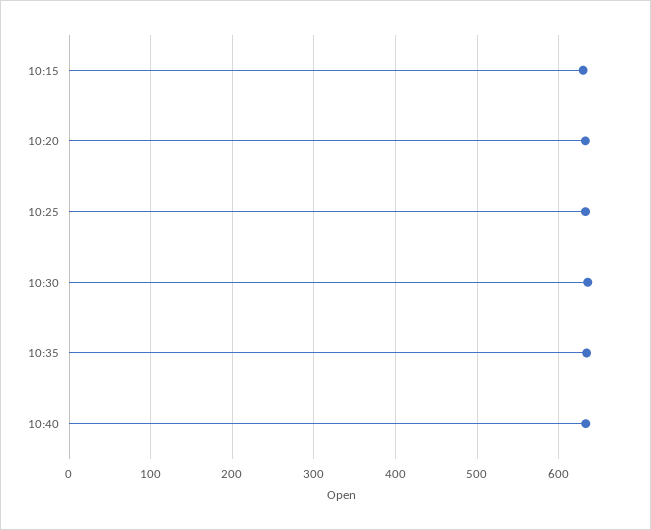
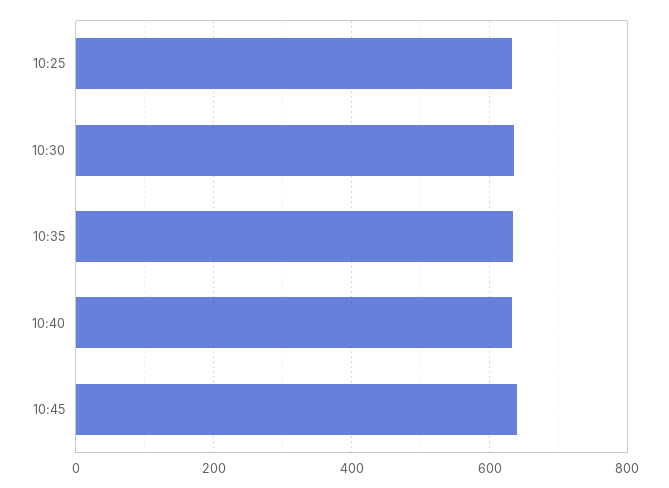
10:15: 630 -> none
10:20: 630 -> none
10:45: none -> 640

